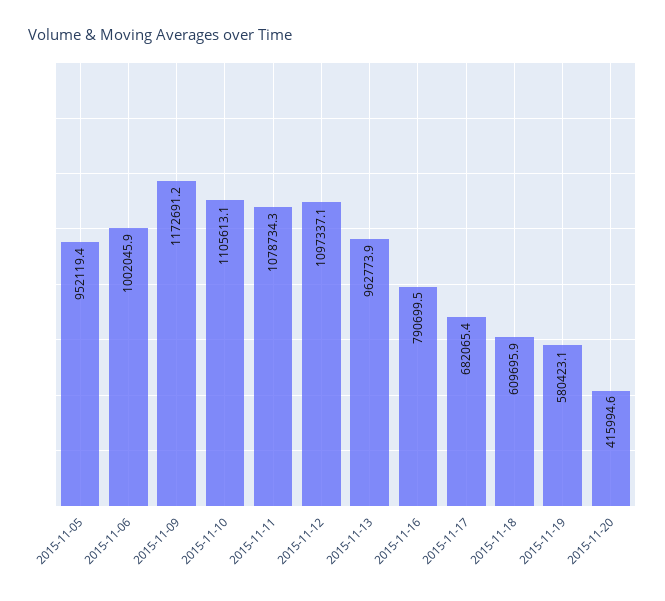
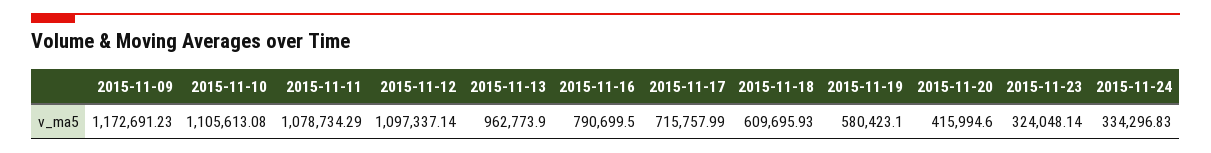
2015-11-05: 952119.4 -> none
2015-11-06: 1002045.9 -> none
2015-11-17: 682065.4 -> 715757.99
2015-11-23: none -> 324048.14
2015-11-24: none -> 334296.83

